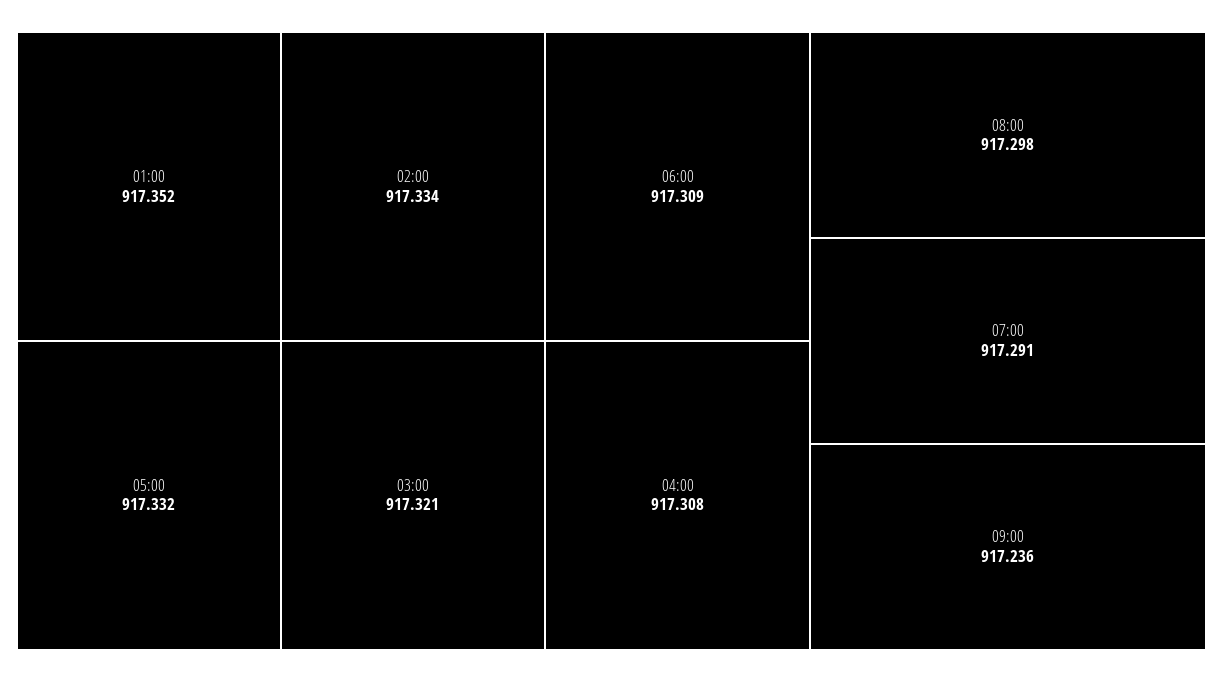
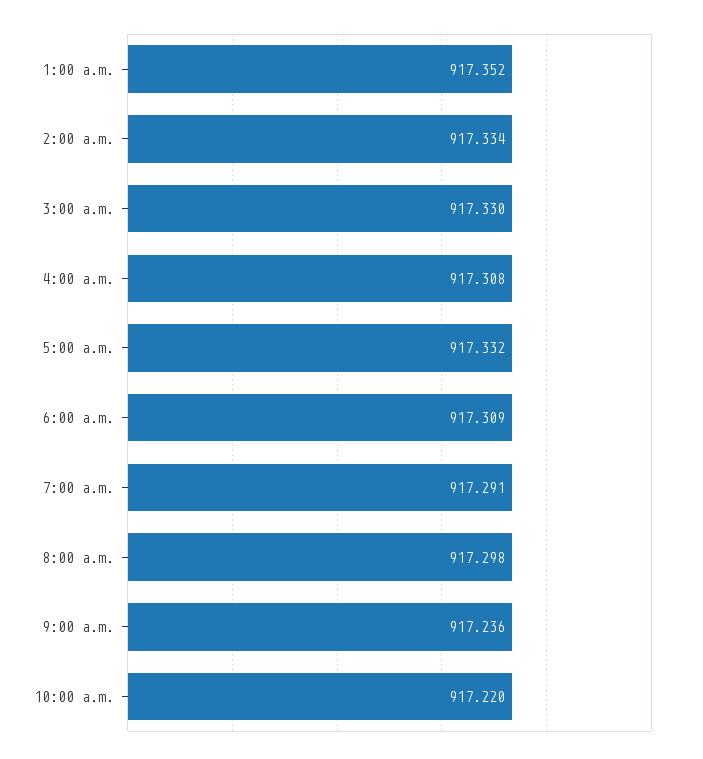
03:00: 917.321 -> 917.33
10:00 a.m.: none -> 917.22

